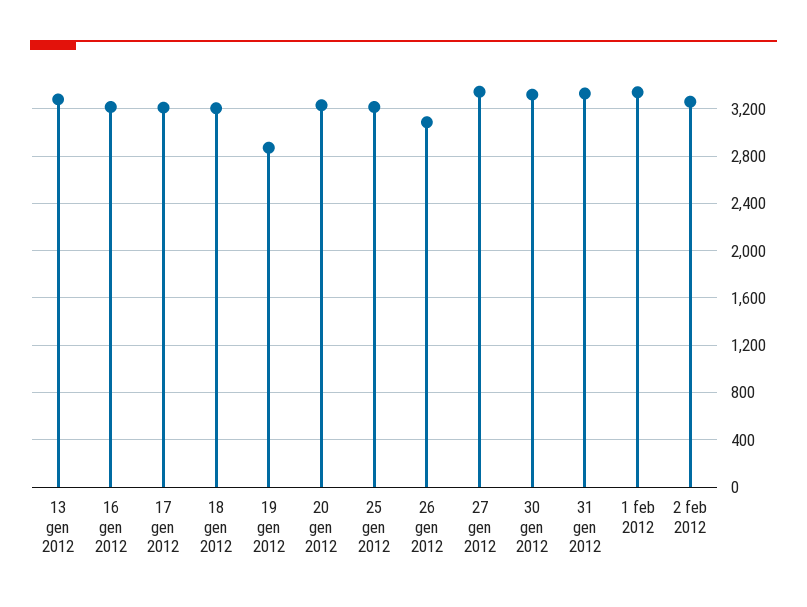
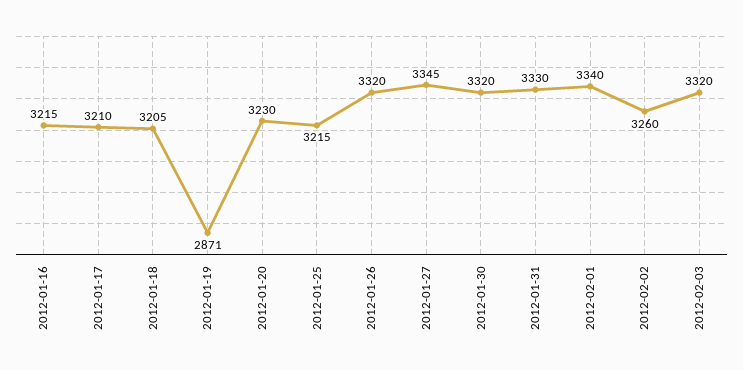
13 gen 2012: 3300 -> none
26 gen 2012: 3100 -> 3320
2012-02-03: none -> 3320

